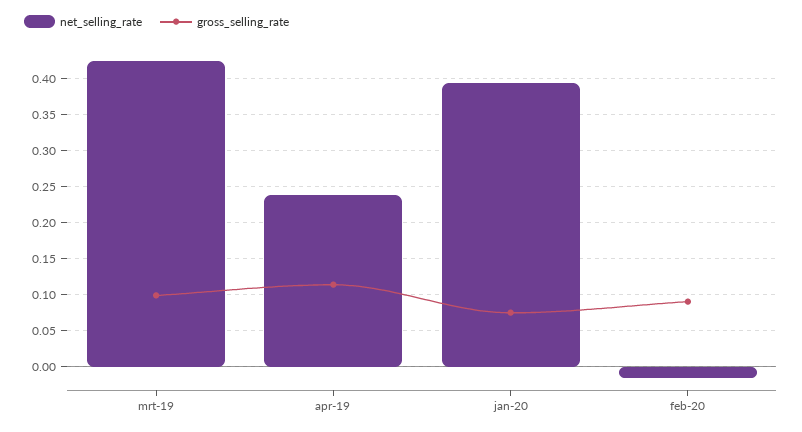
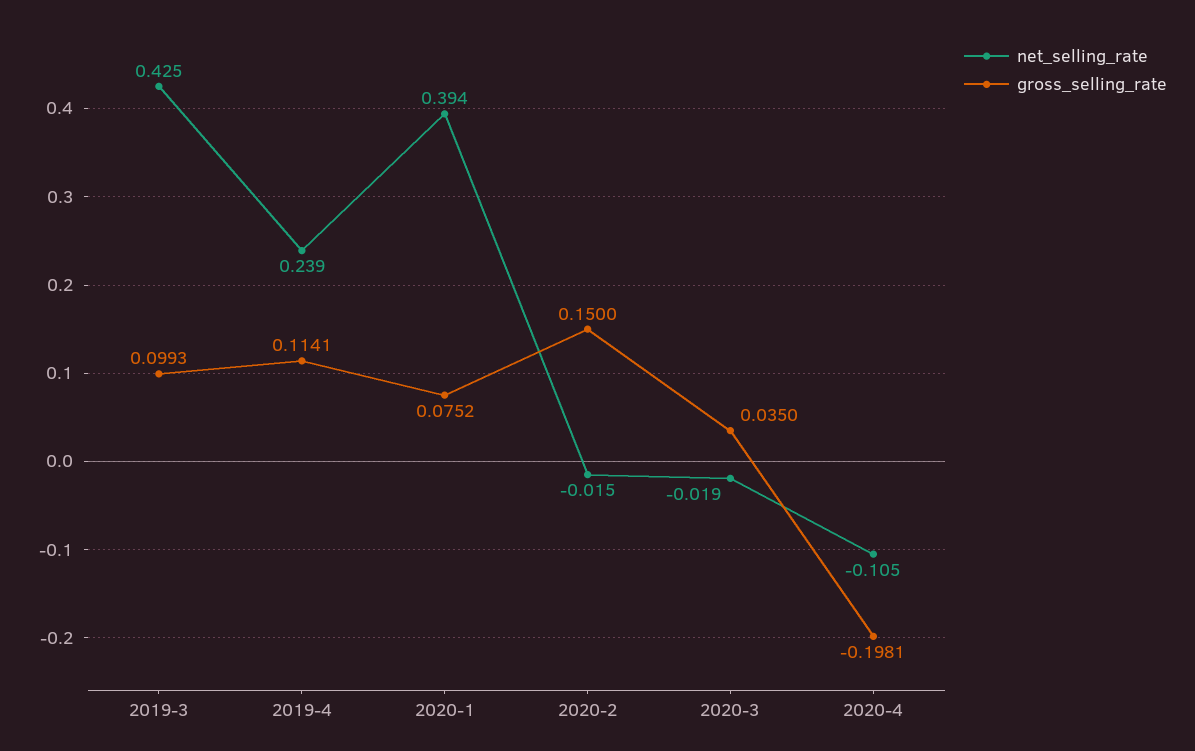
gross_selling_rate, feb-20: 0.09 -> 0.15
net_selling_rate, 2020-3: none -> -0.019
gross_selling_rate, 2020-3: none -> 0.035
net_selling_rate, 2020-4: none -> -0.105
gross_selling_rate, 2020-4: none -> -0.1981

